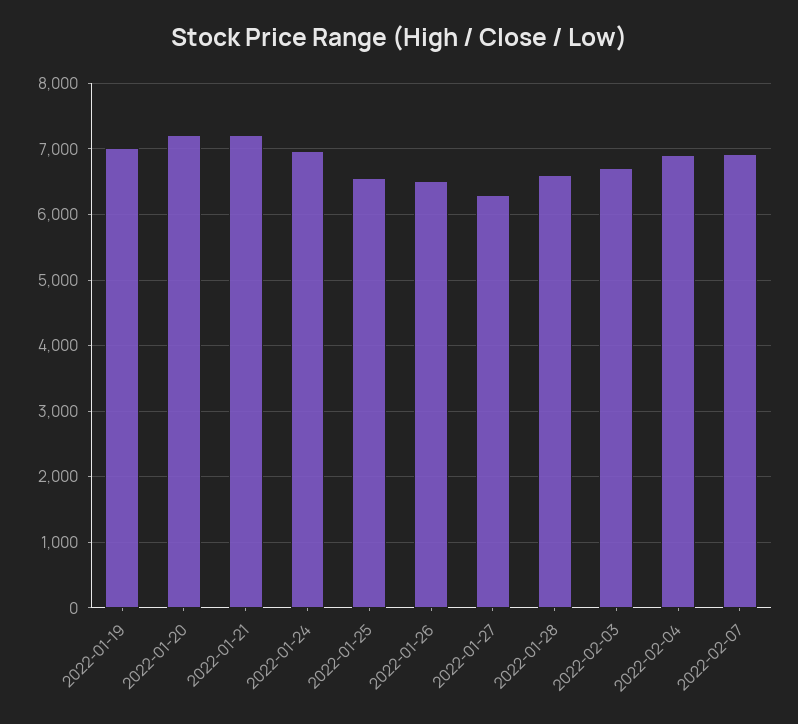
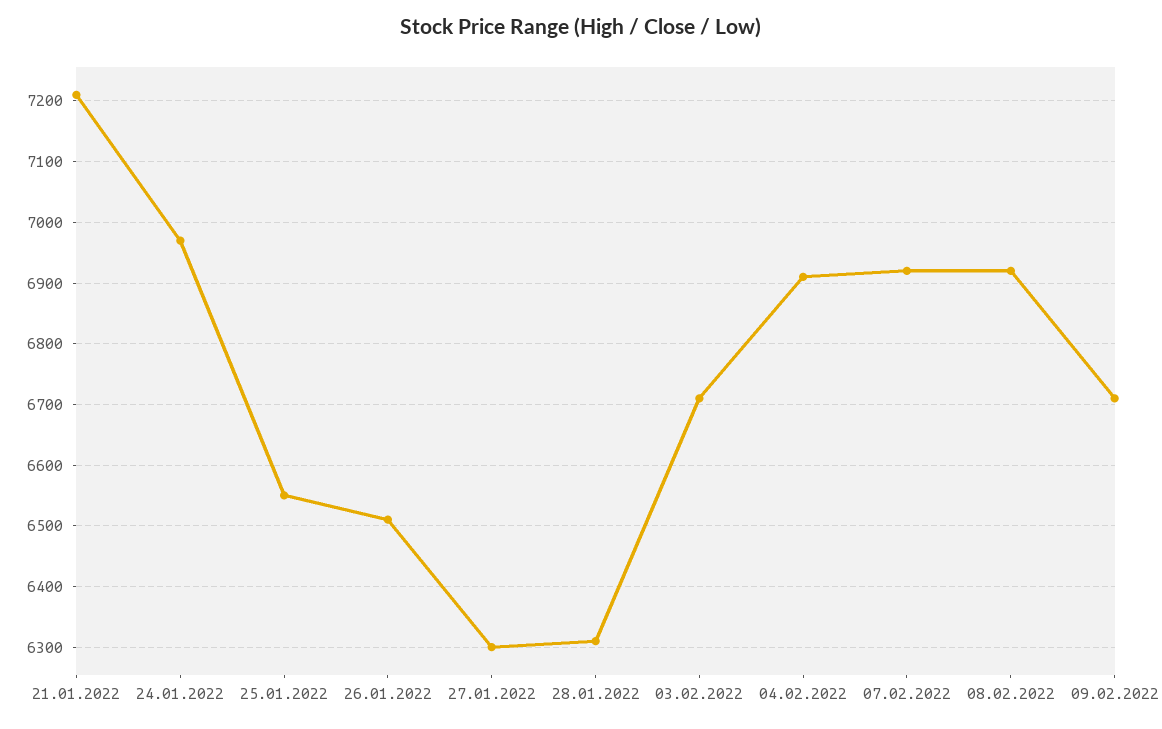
2022-01-19: 7000 -> none
2022-01-20: 7200 -> none
2022-01-28: 6600 -> 6310
08.02.2022: none -> 6920
09.02.2022: none -> 6710

